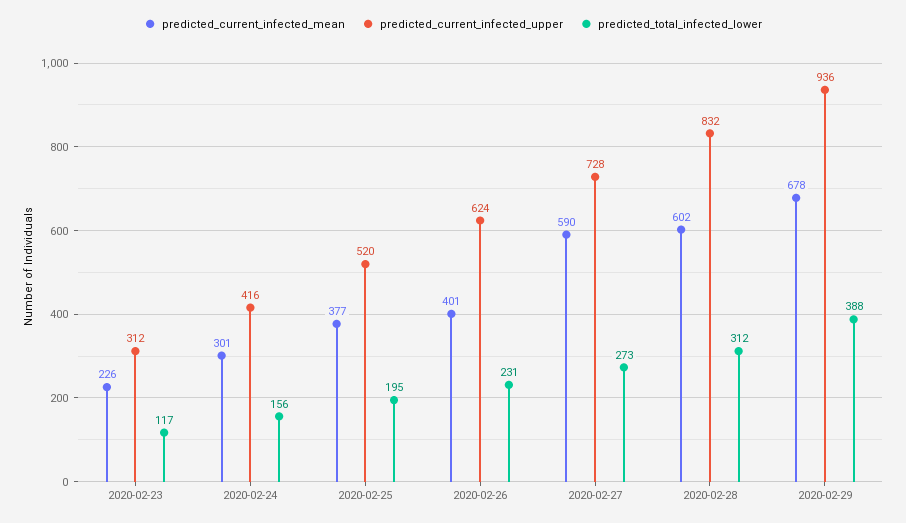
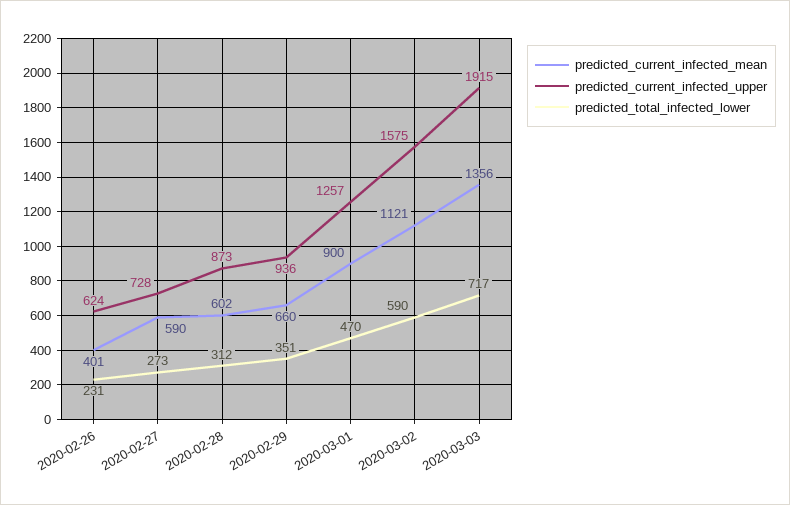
predicted_current_infected_mean, 2020-02-23: 226 -> none
predicted_current_infected_upper, 2020-02-23: 312 -> none
predicted_total_infected_lower, 2020-02-23: 117 -> none
predicted_current_infected_mean, 2020-02-24: 301 -> none
predicted_current_infected_upper, 2020-02-24: 416 -> none
predicted_total_infected_lower, 2020-02-24: 156 -> none
predicted_current_infected_mean, 2020-02-25: 377 -> none
predicted_current_infected_upper, 2020-02-25: 520 -> none
predicted_total_infected_lower, 2020-02-25: 195 -> none
predicted_current_infected_upper, 2020-02-28: 832 -> 873
predicted_current_infected_mean, 2020-02-29: 678 -> 660
predicted_total_infected_lower, 2020-02-29: 388 -> 351
predicted_current_infected_mean, 2020-03-01: none -> 900
predicted_current_infected_upper, 2020-03-01: none -> 1257
predicted_total_infected_lower, 2020-03-01: none -> 470
predicted_current_infected_mean, 2020-03-02: none -> 1121
predicted_current_infected_upper, 2020-03-02: none -> 1575
predicted_total_infected_lower, 2020-03-02: none -> 590
predicted_current_infected_mean, 2020-03-03: none -> 1356
predicted_current_infected_upper, 2020-03-03: none -> 1915
predicted_total_infected_lower, 2020-03-03: none -> 717

